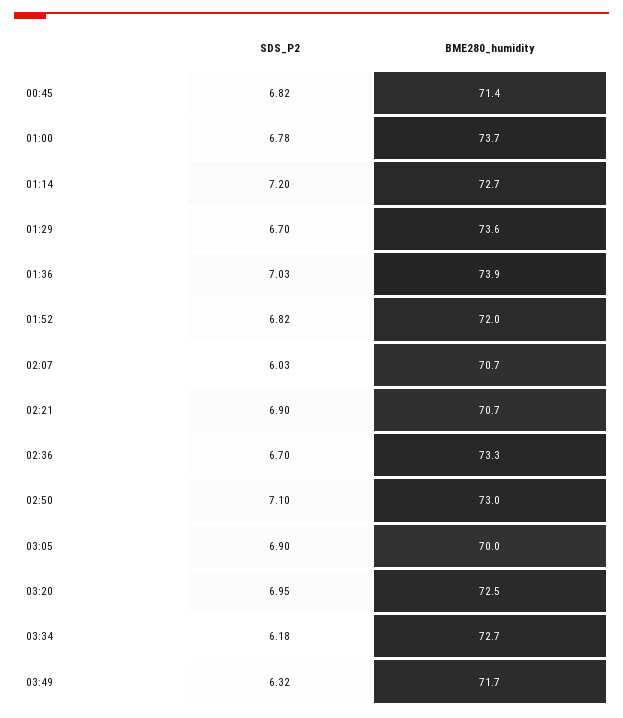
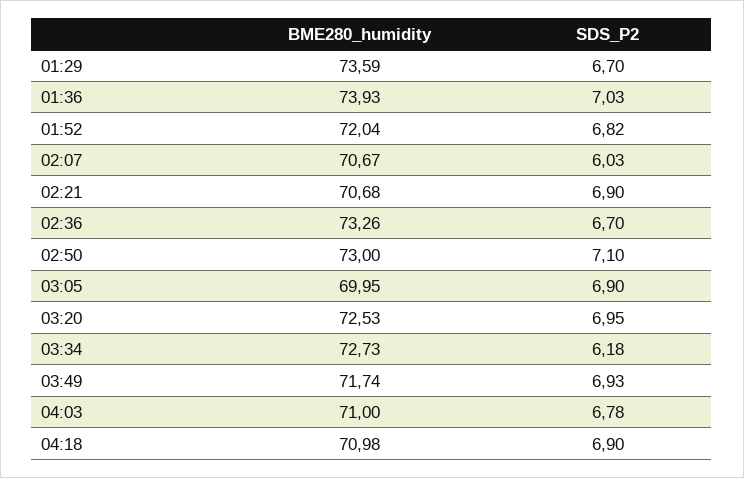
SDS_P2, 00:45: 6.82 -> none
BME280_humidity, 00:45: 71.4 -> none
SDS_P2, 01:00: 6.78 -> none
BME280_humidity, 01:00: 73.7 -> none
SDS_P2, 01:14: 7.2 -> none
BME280_humidity, 01:14: 72.7 -> none
SDS_P2, 03:49: 6.32 -> 6.93
BME280_humidity, 04:03: none -> 71
SDS_P2, 04:03: none -> 6.78
BME280_humidity, 04:18: none -> 70.98
SDS_P2, 04:18: none -> 6.9

